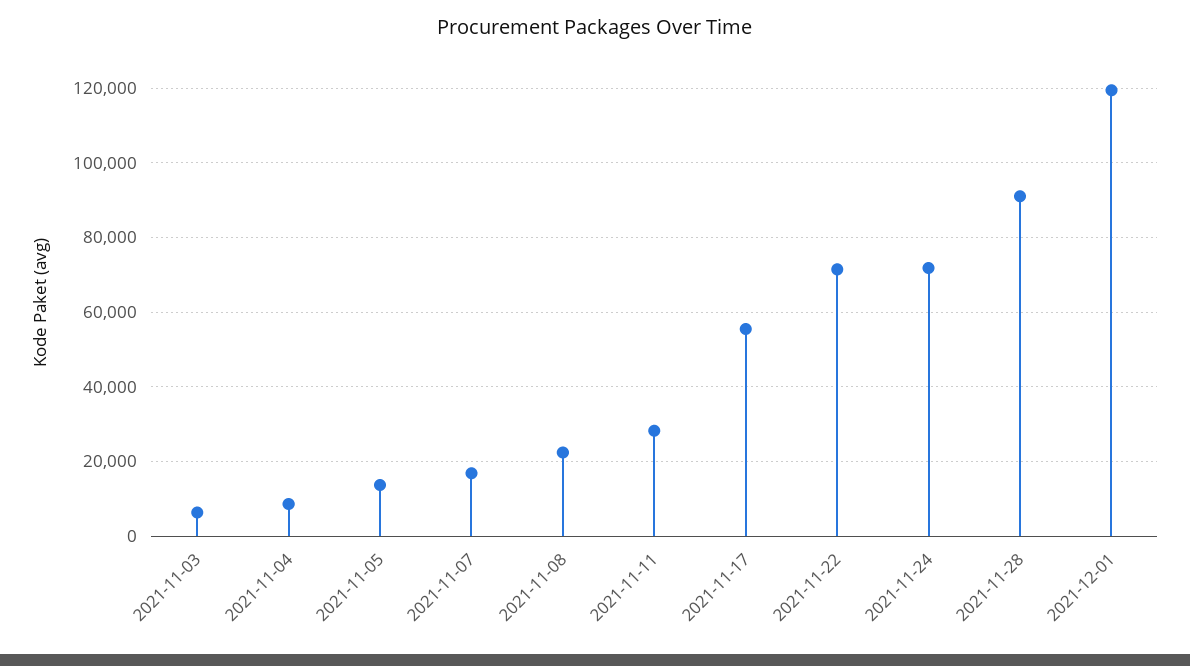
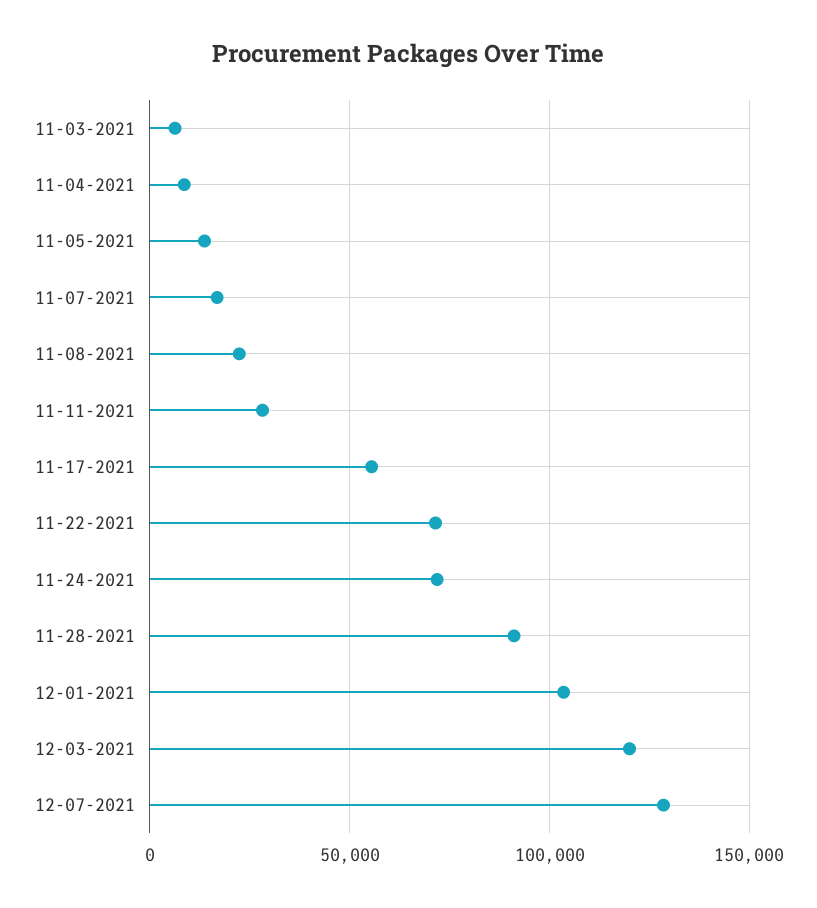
2021-12-01: 120000 -> 105000
12-03-2021: none -> 120000
12-07-2021: none -> 130000

